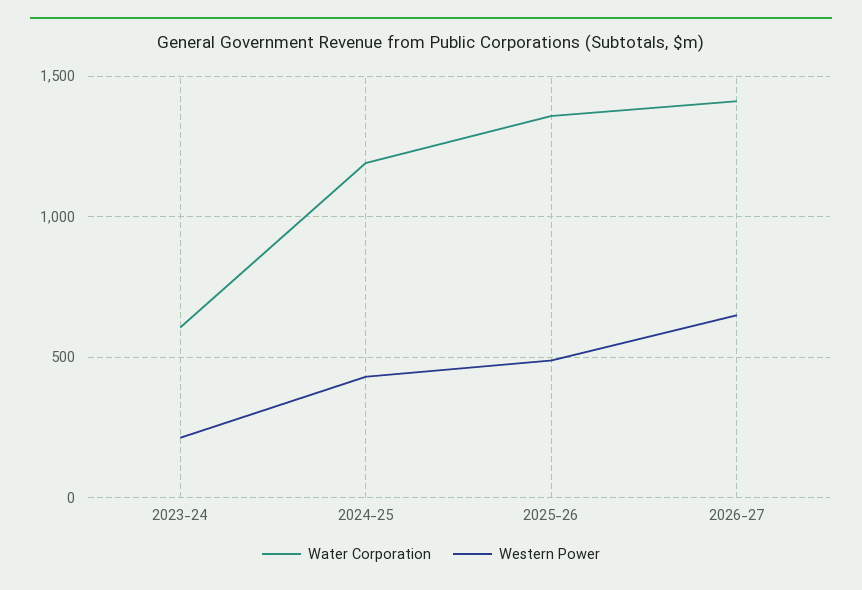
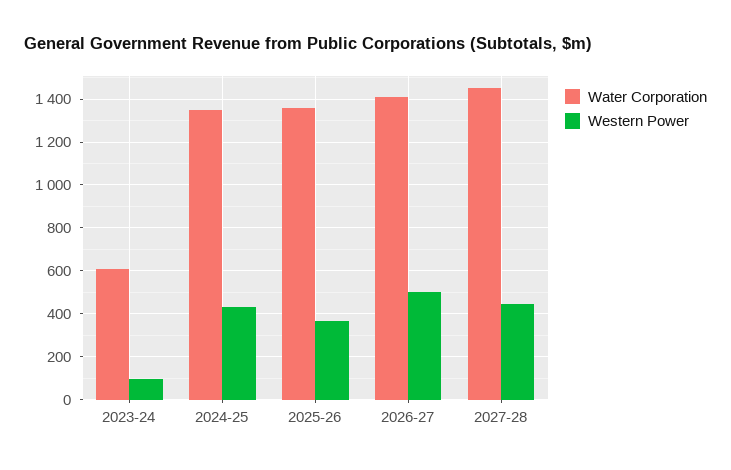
Western Power, 2023-24: 200 -> 100
Water Corporation, 2024-25: 1200 -> 1350
Western Power, 2025-26: 500 -> 350
Western Power, 2026-27: 650 -> 500
Water Corporation, 2027-28: none -> 1450
Western Power, 2027-28: none -> 450

